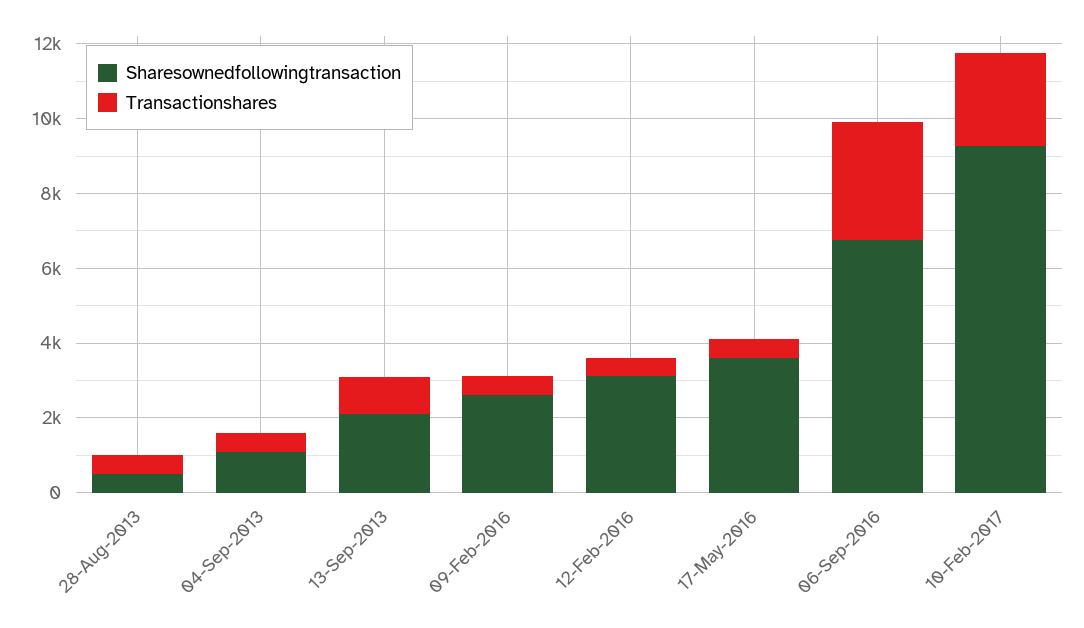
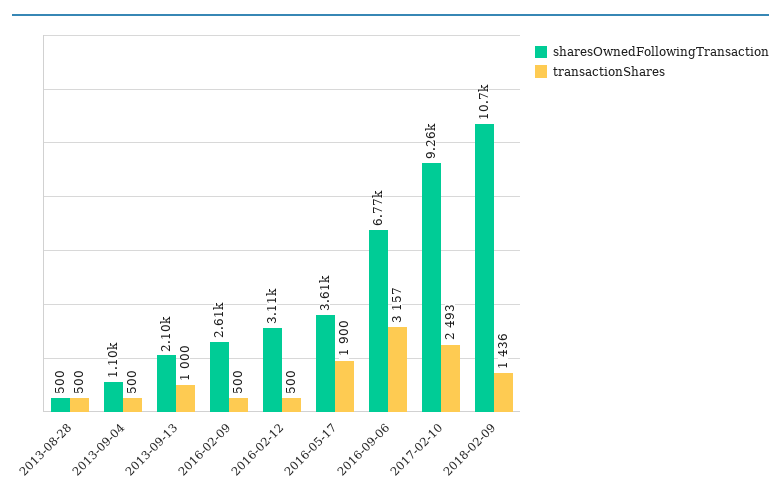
Transactionshares, 17-May-2016: 500 -> 1900
Sharesownedfollowingtransaction, 2018-02-09: none -> 10700
Transactionshares, 2018-02-09: none -> 1436

